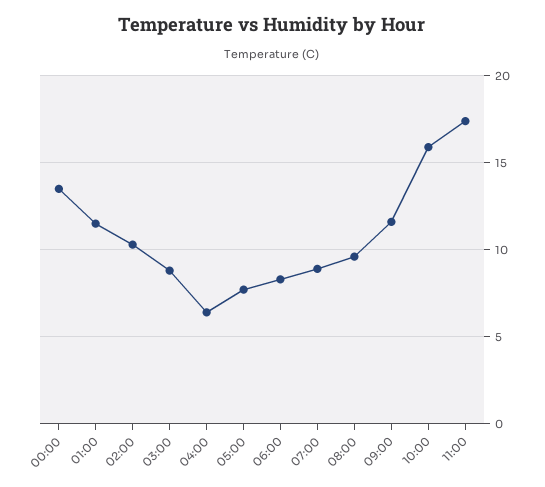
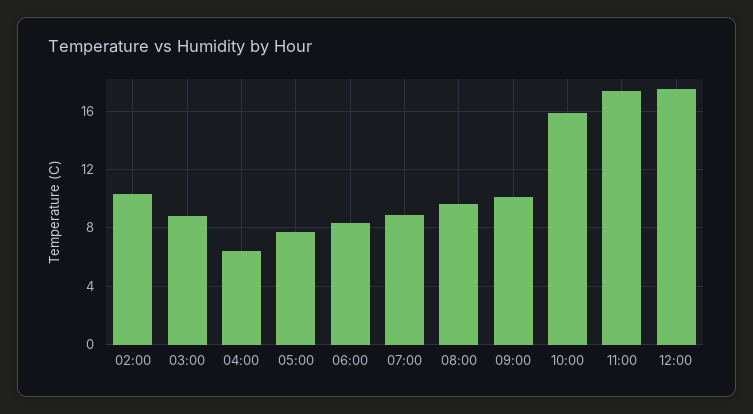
00:00: 13.5 -> none
01:00: 11.5 -> none
09:00: 11.5 -> 10
12:00: none -> 17.5

